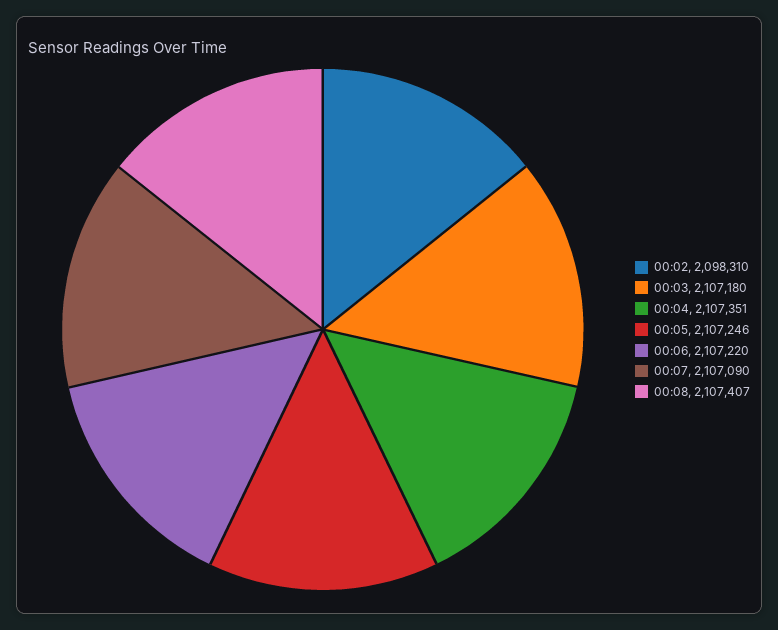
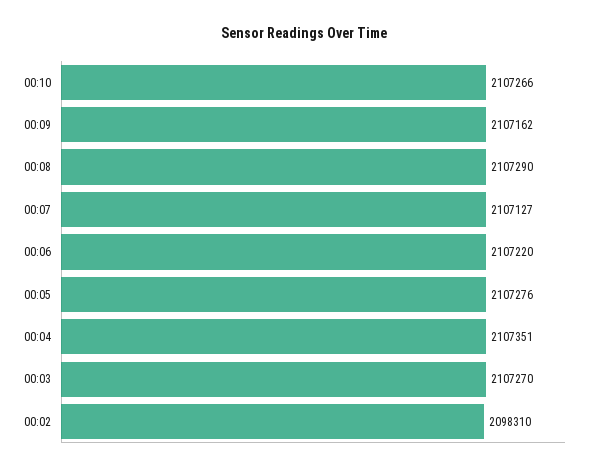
00:03: 2107180 -> 2107270
00:05: 2107246 -> 2107276
00:07: 2107090 -> 2107127
00:08: 2107407 -> 2107290
00:10: none -> 2107266
00:09: none -> 2107162

